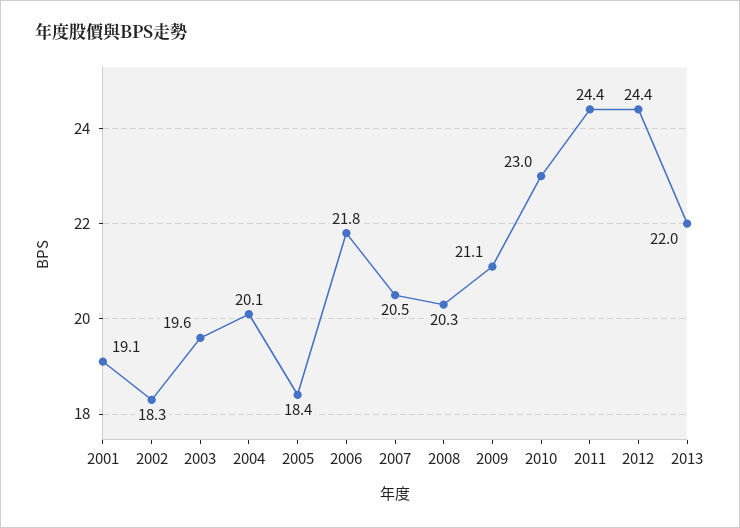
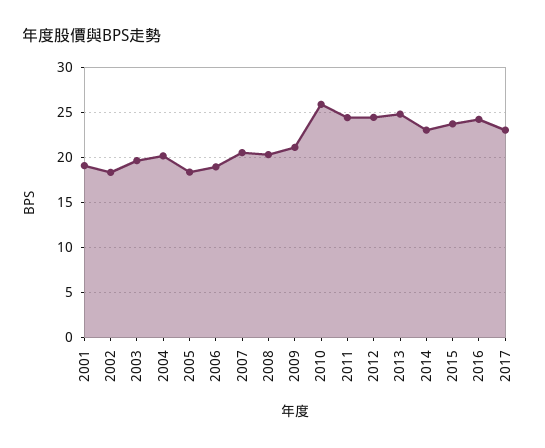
2006: 21.8 -> 19
2010: 23 -> 26
2013: 22 -> 25
2014: none -> 23
2015: none -> 24
2016: none -> 24
2017: none -> 23

